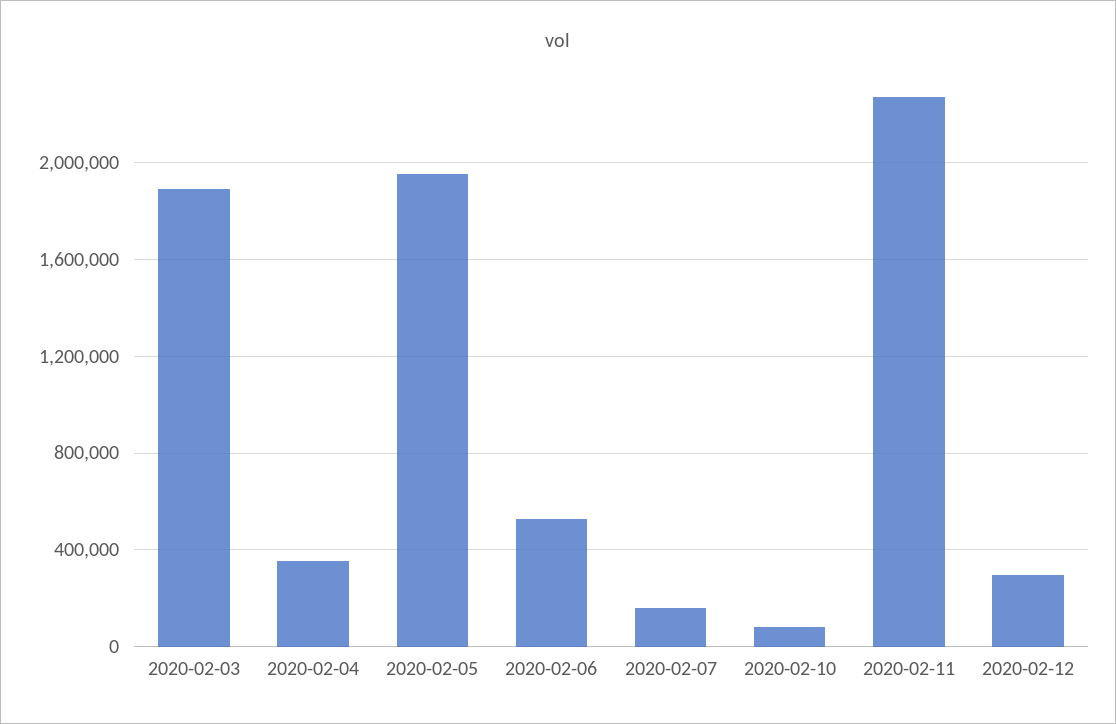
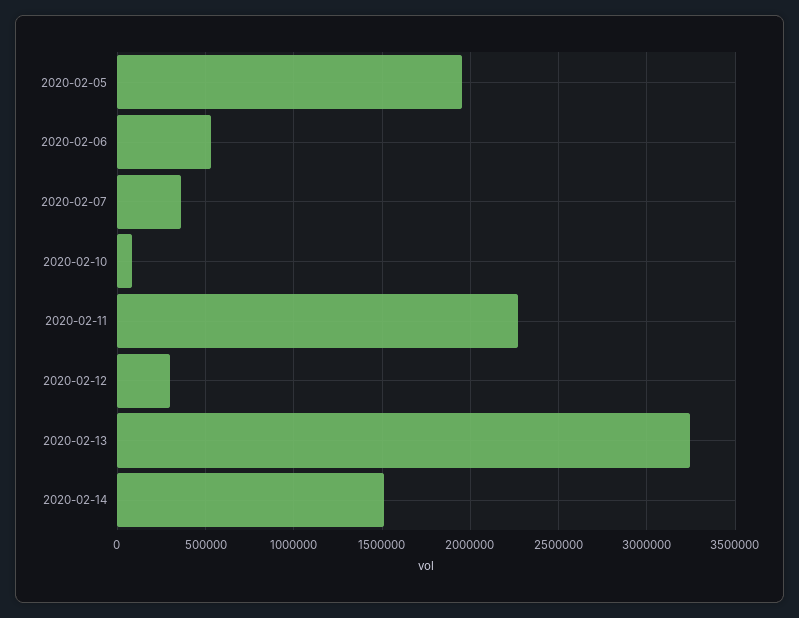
2020-02-03: 1900000 -> none
2020-02-04: 350000 -> none
2020-02-07: 150000 -> 350000
2020-02-13: none -> 3250000
2020-02-14: none -> 1500000

